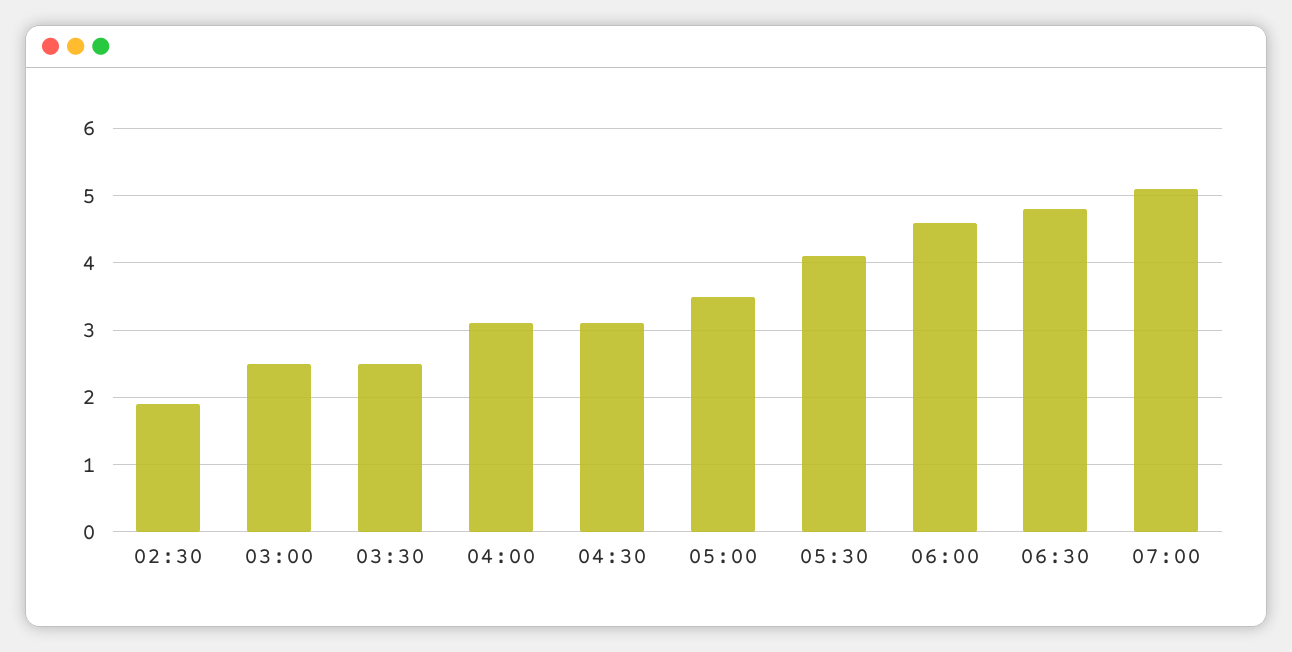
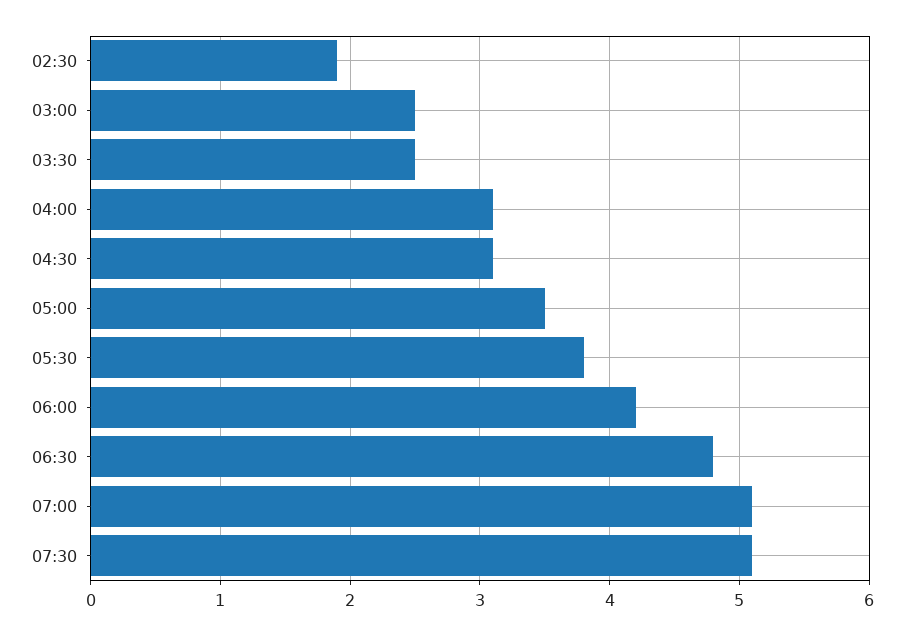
05:30: 4.1 -> 3.8
06:00: 4.6 -> 4.2
07:30: none -> 5.1

